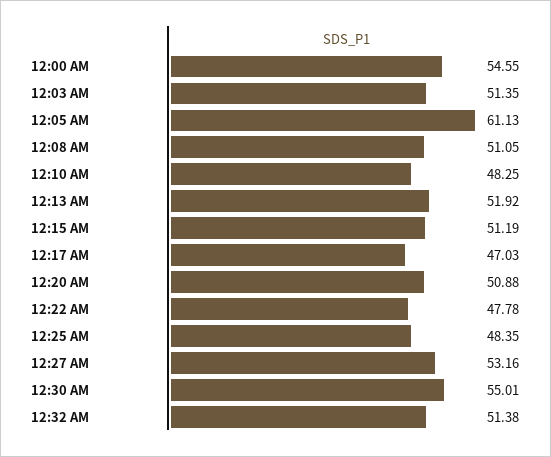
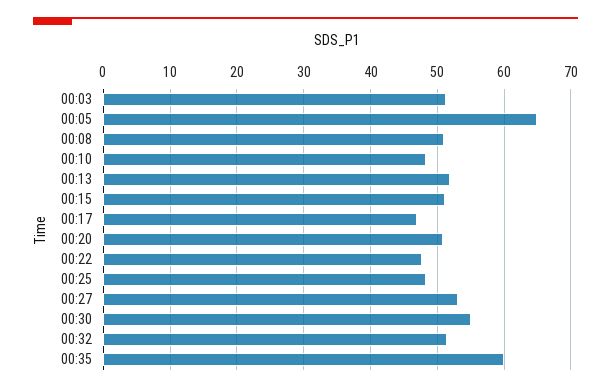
12:00 AM: 54.55 -> none
12:05 AM: 61.13 -> 65
00:35: none -> 60

